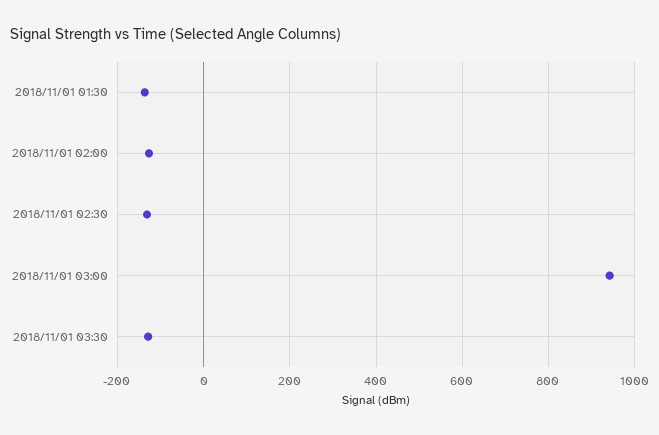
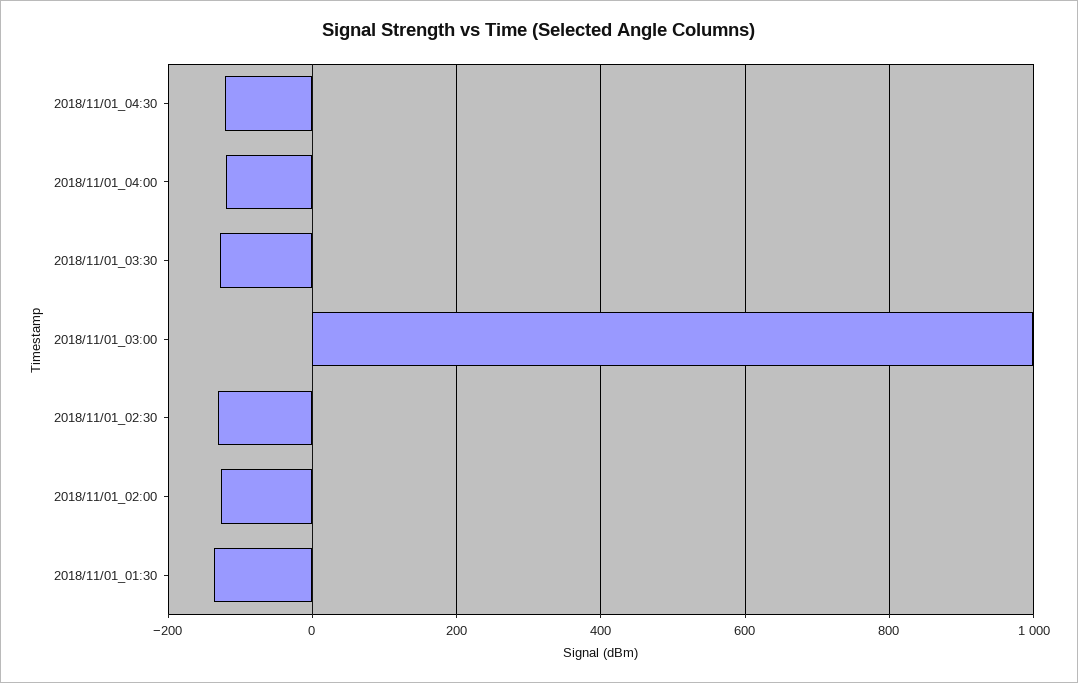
2018/11/01 03:00: 940 -> 1000
2018/11/01_04:30: none -> -120
2018/11/01_04:00: none -> -120

